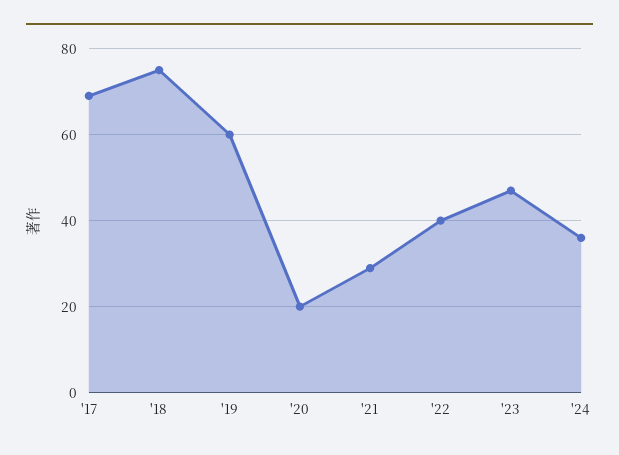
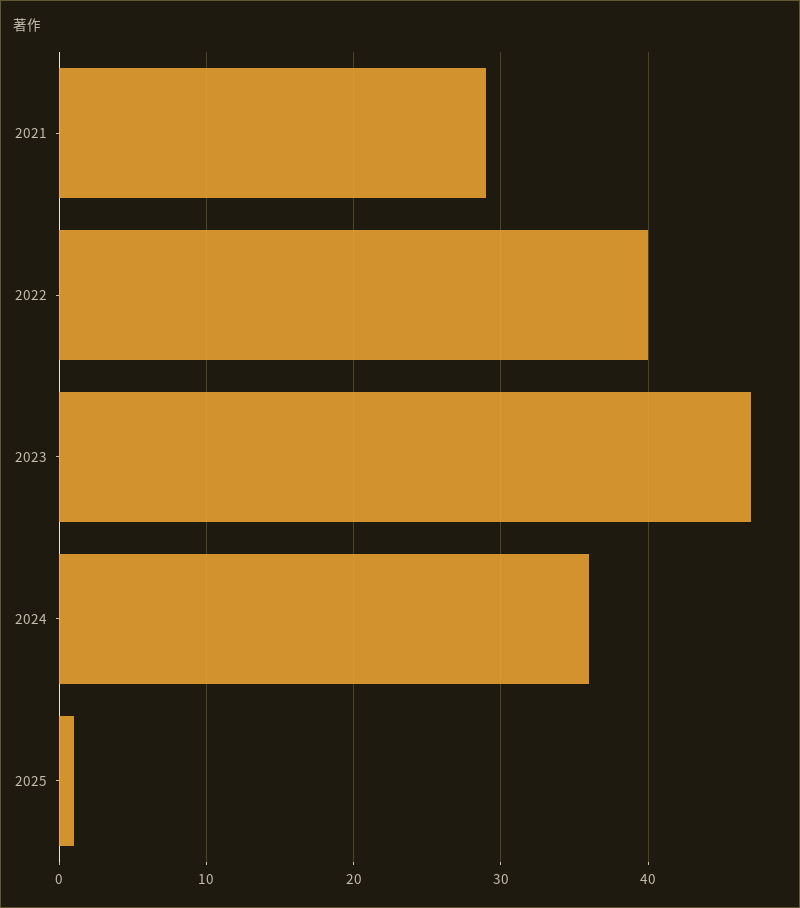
'17: 70 -> none
'18: 75 -> none
'19: 60 -> none
'20: 20 -> none
2025: none -> 1

